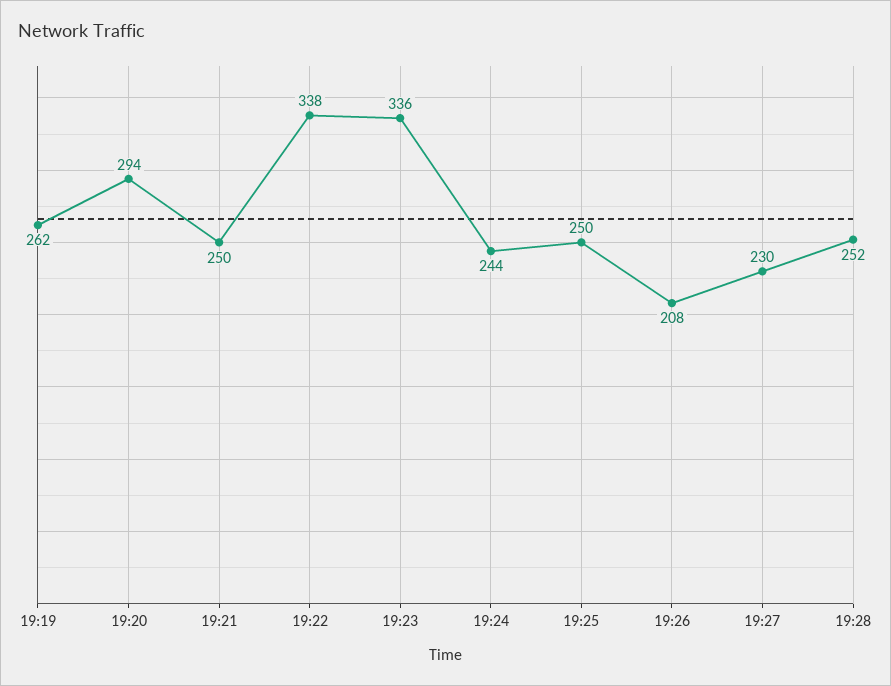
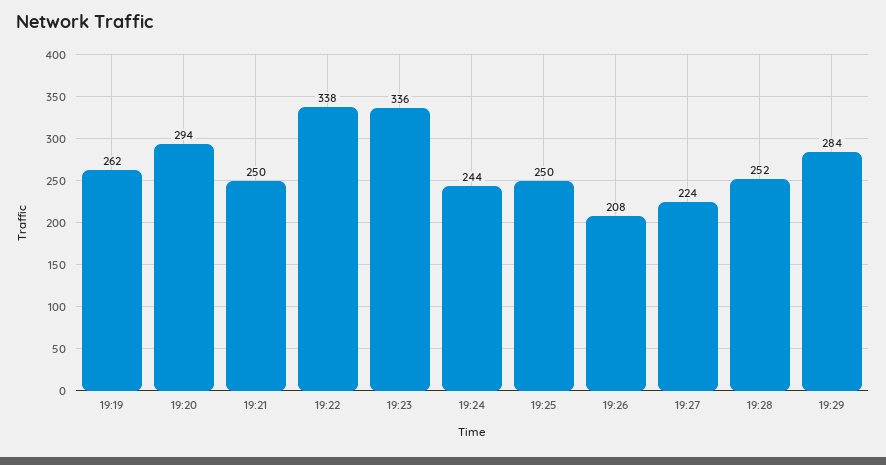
19:27: 230 -> 224
19:29: none -> 284

